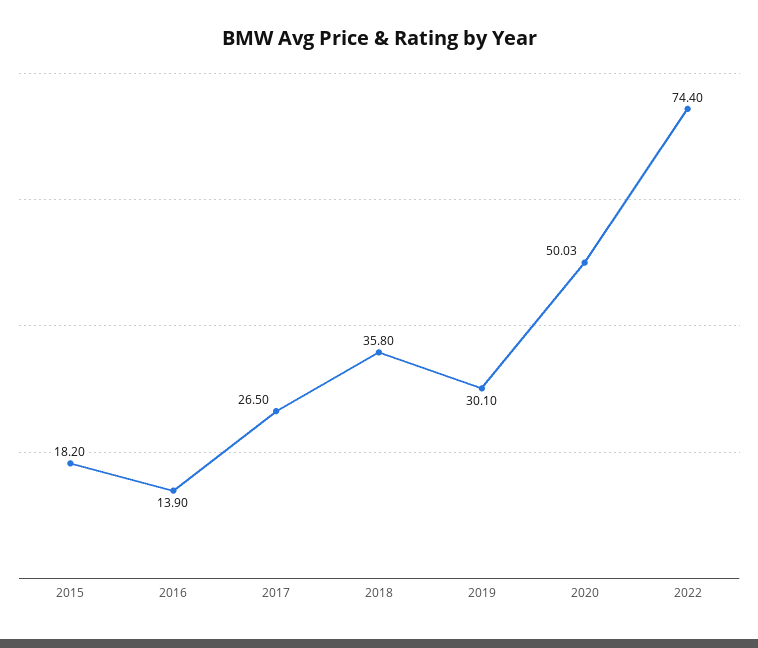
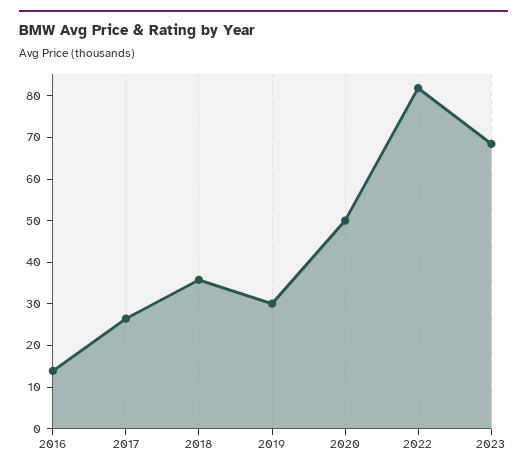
2015: 18.2 -> none
2022: 74.4 -> 82
2023: none -> 68

